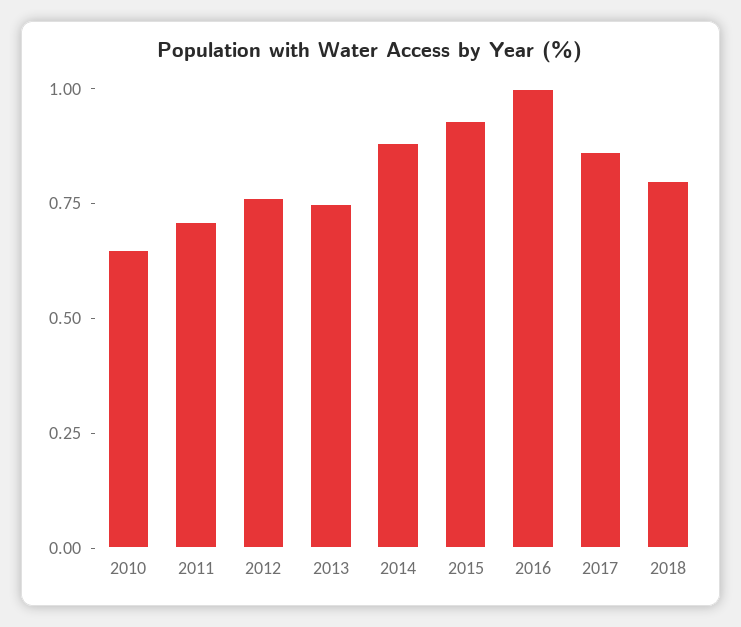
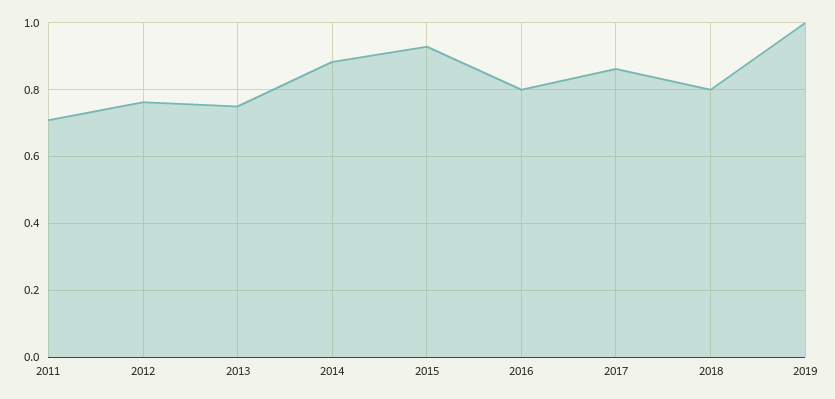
2010: 0.65 -> none
2016: 1 -> 0.8
2019: none -> 1

